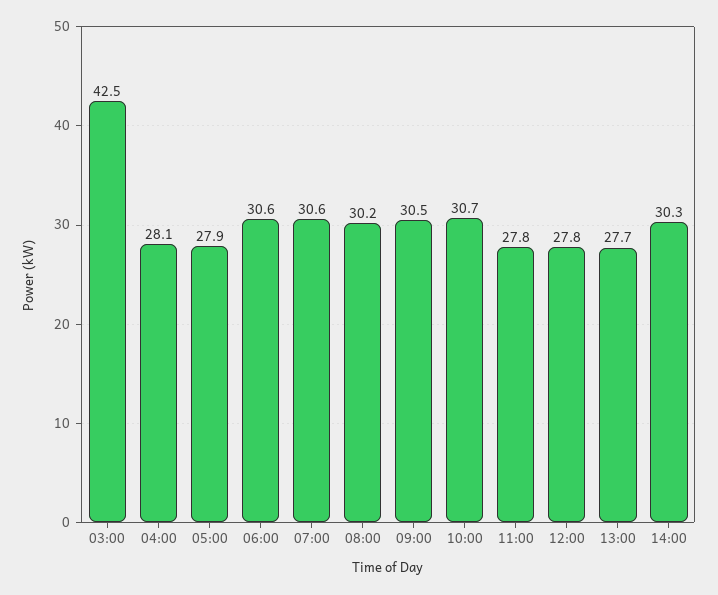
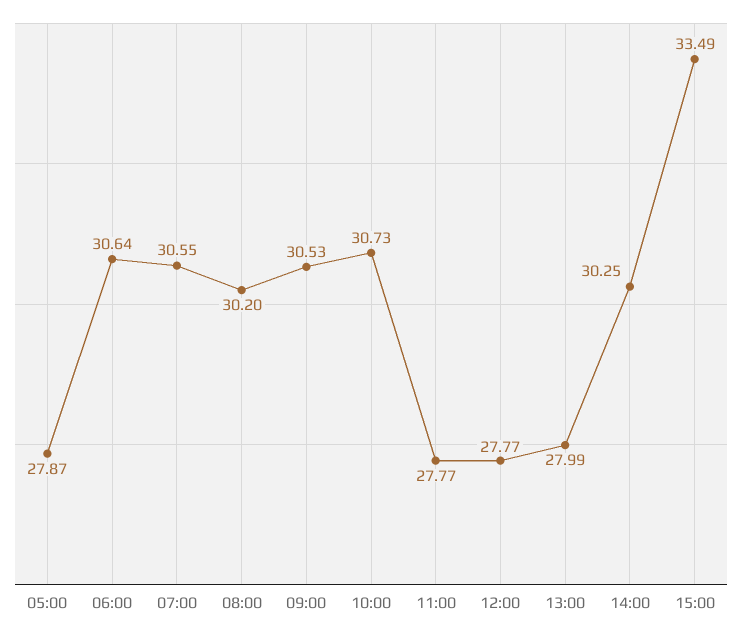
03:00: 42.5 -> none
04:00: 28.1 -> none
13:00: 27.7 -> 27.99
15:00: none -> 33.49

